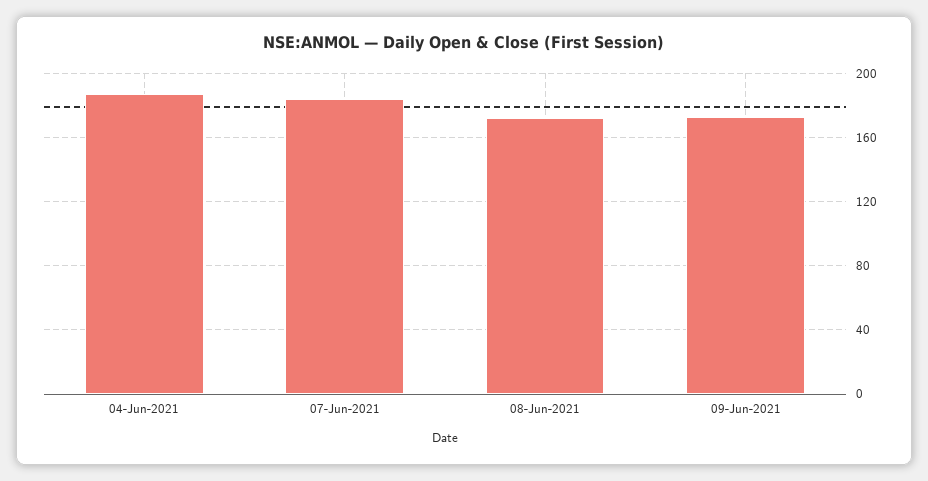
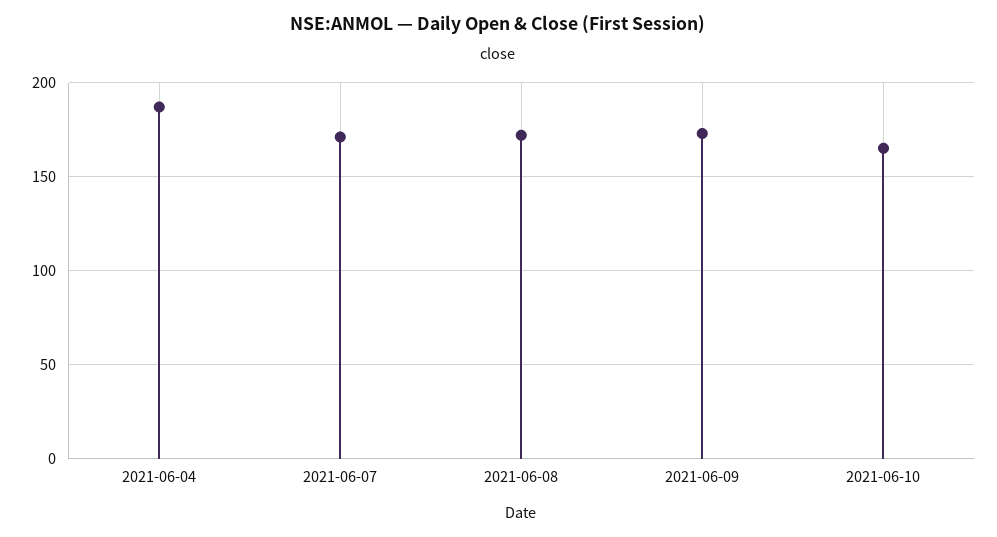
07-Jun-2021: 185 -> 170
2021-06-10: none -> 165

